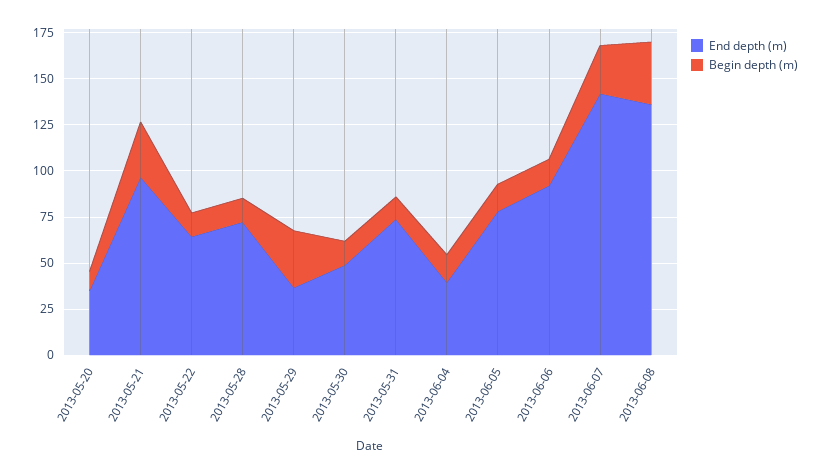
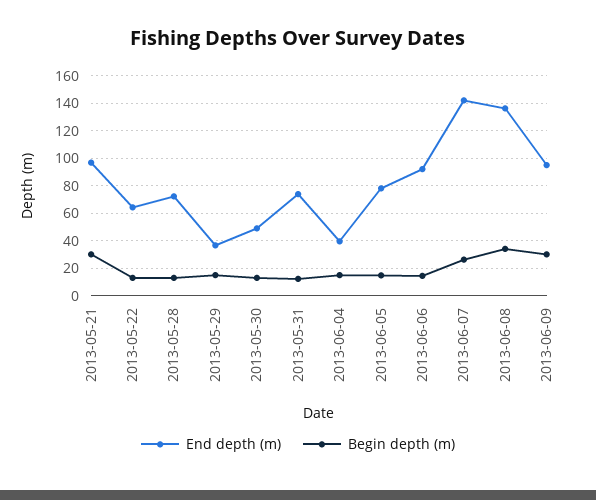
End depth (m), 2013-05-20: 35 -> none
Begin depth (m), 2013-05-20: 10 -> none
Begin depth (m), 2013-05-29: 30 -> 15
End depth (m), 2013-06-09: none -> 95
Begin depth (m), 2013-06-09: none -> 30

